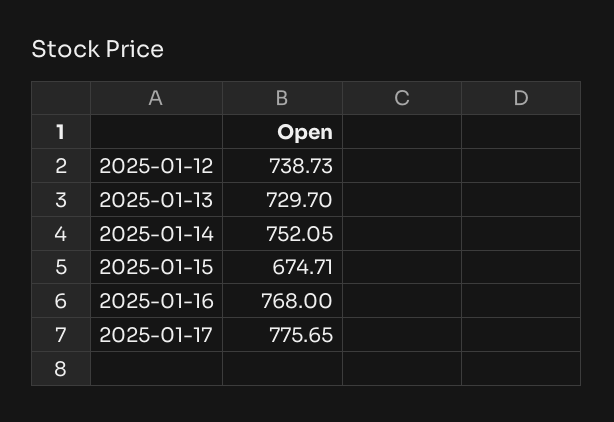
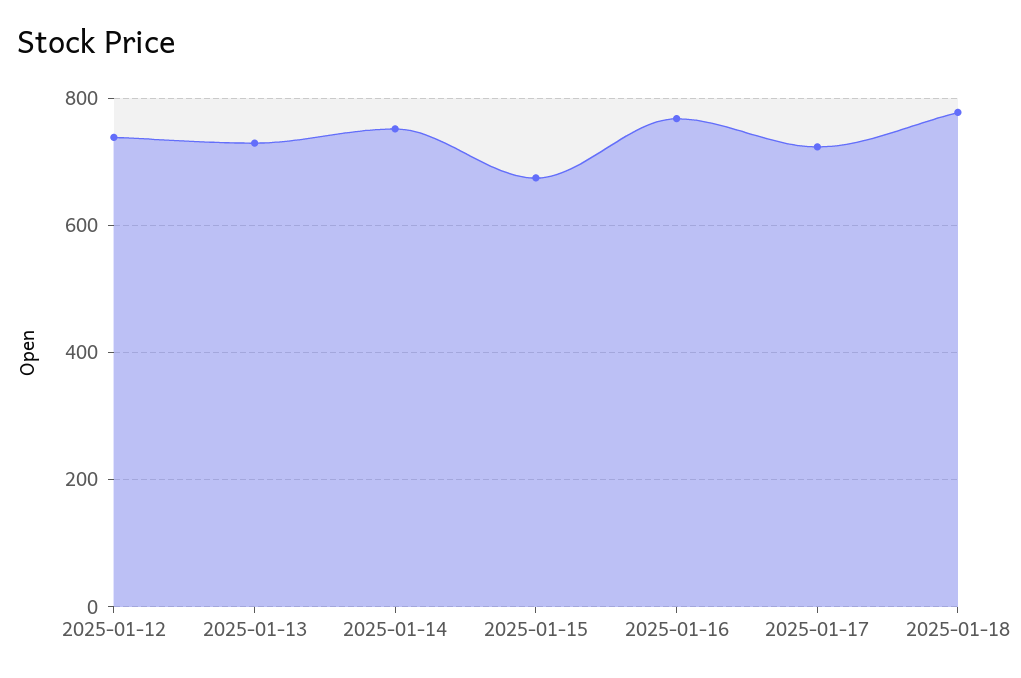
2025-01-17: 775.65 -> 720
2025-01-18: none -> 780

